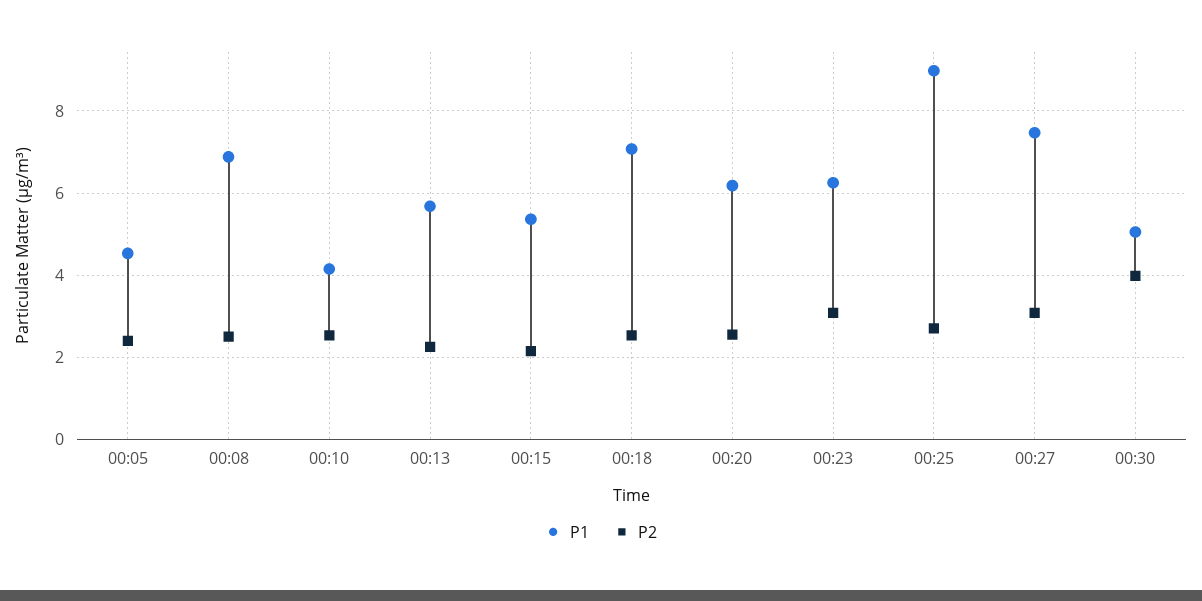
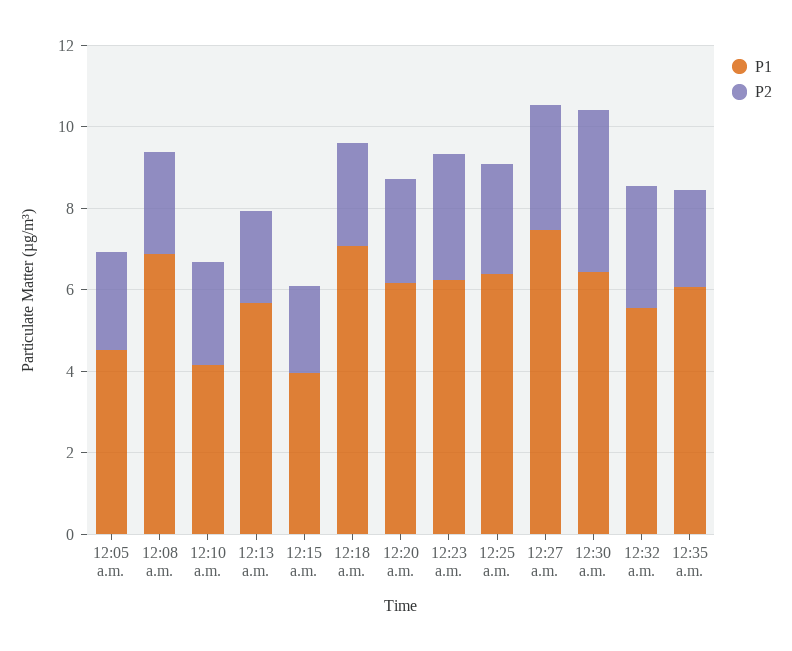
P1, 00:15: 5.4 -> 4
P1, 00:25: 9 -> 6.5
P1, 00:30: 5 -> 6.5
P1, 12:32 a.m.: none -> 5.5
P2, 12:32 a.m.: none -> 3
P1, 12:35 a.m.: none -> 6
P2, 12:35 a.m.: none -> 2.5

